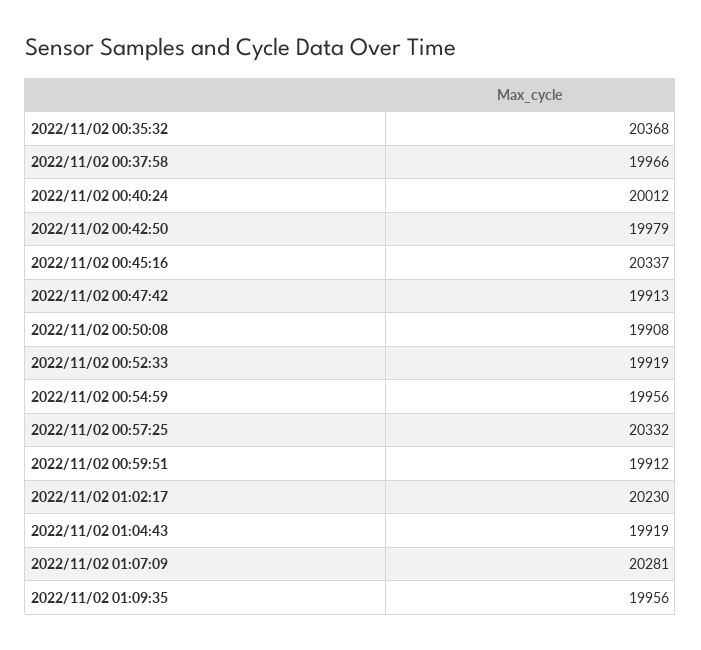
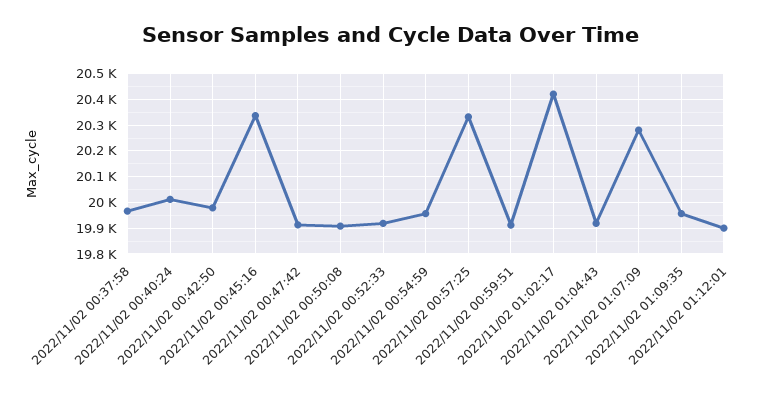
2022/11/02 00:35:32: 20368 -> none
2022/11/02 01:02:17: 20230 -> 20425
2022/11/02 01:12:01: none -> 19900

